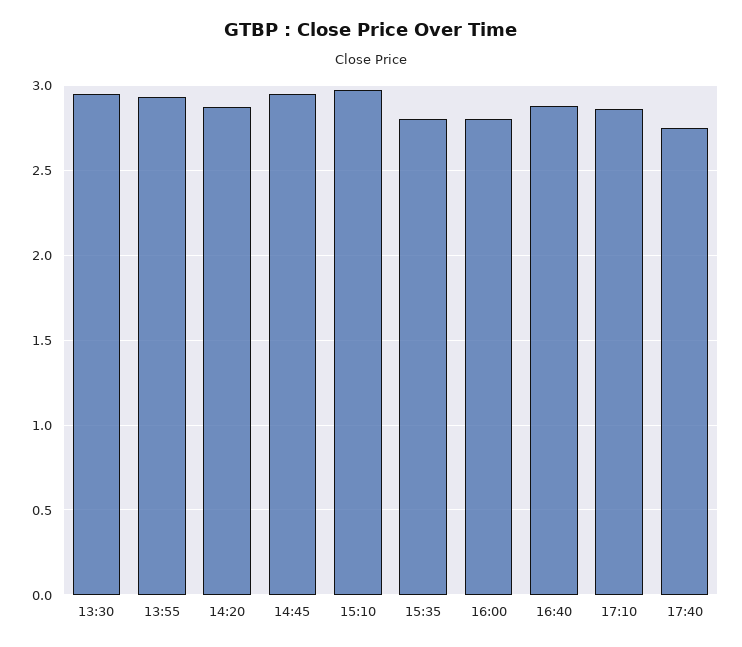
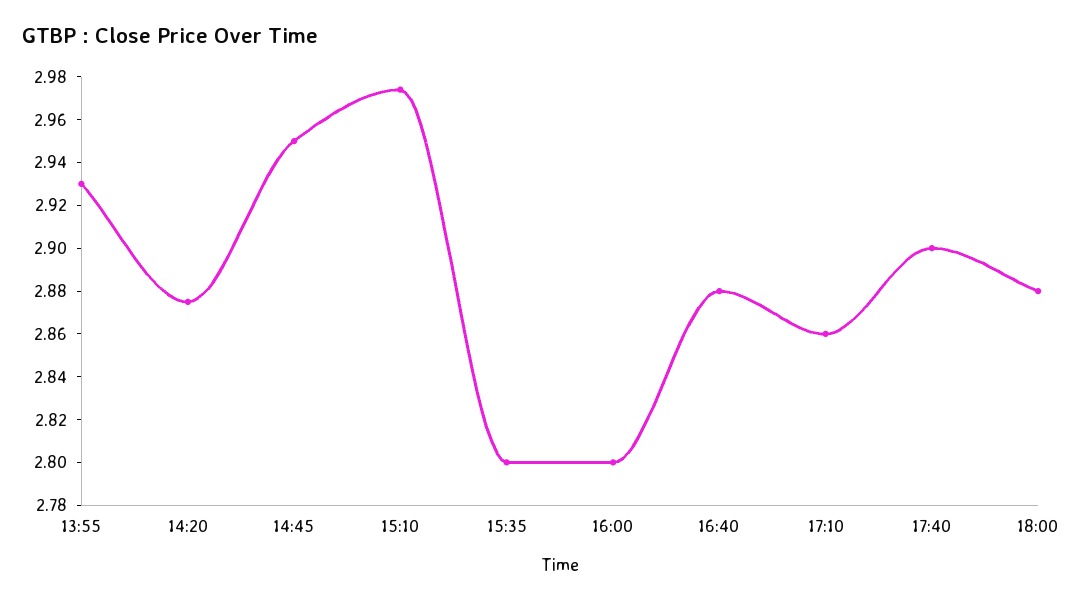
13:30: 2.95 -> none
17:40: 2.75 -> 2.9
18:00: none -> 2.88

